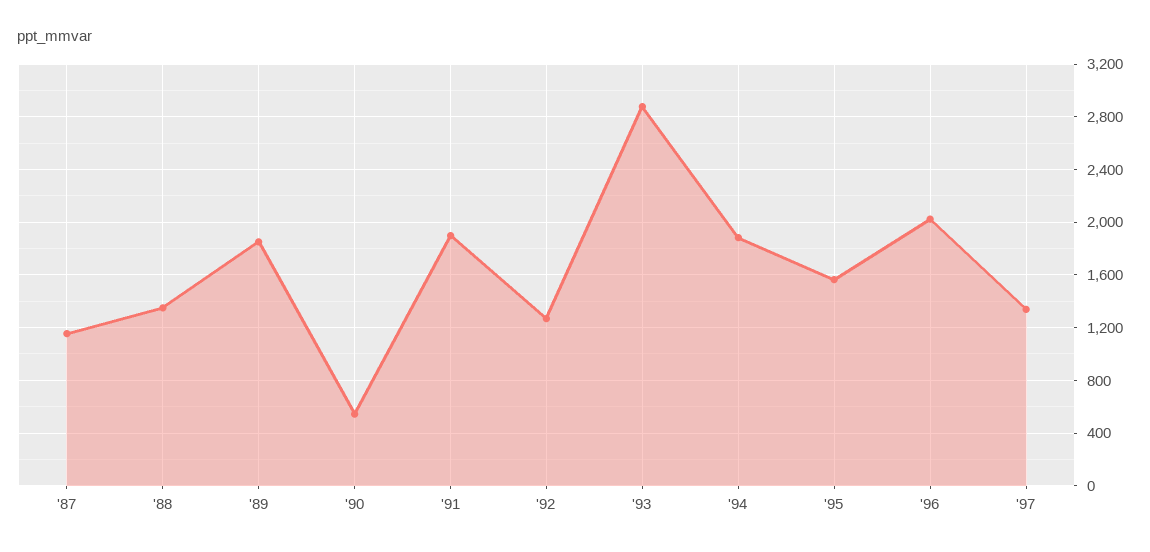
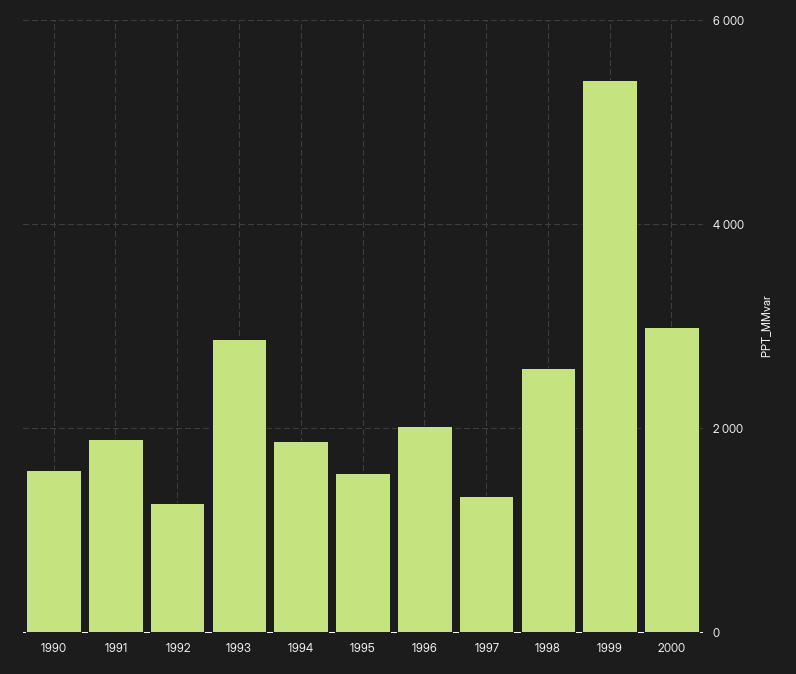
'87: 1150 -> none
'88: 1350 -> none
'89: 1850 -> none
'90: 550 -> 1600
1998: none -> 2600
1999: none -> 5400
2000: none -> 3000

